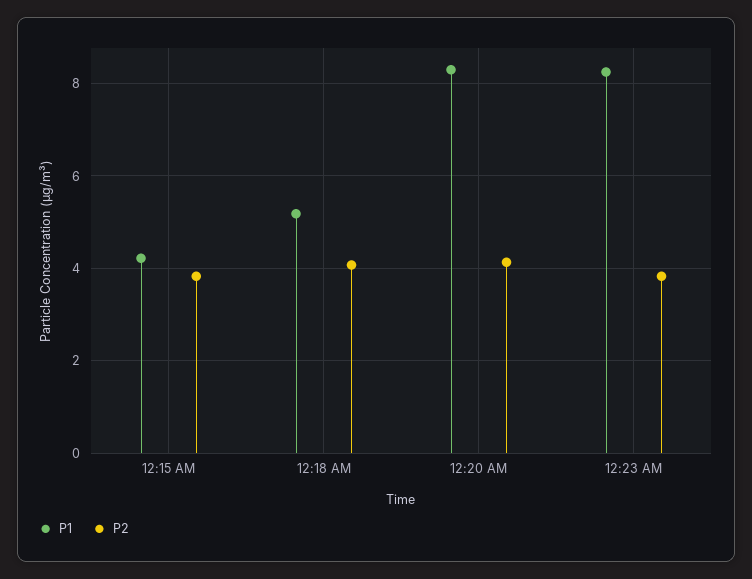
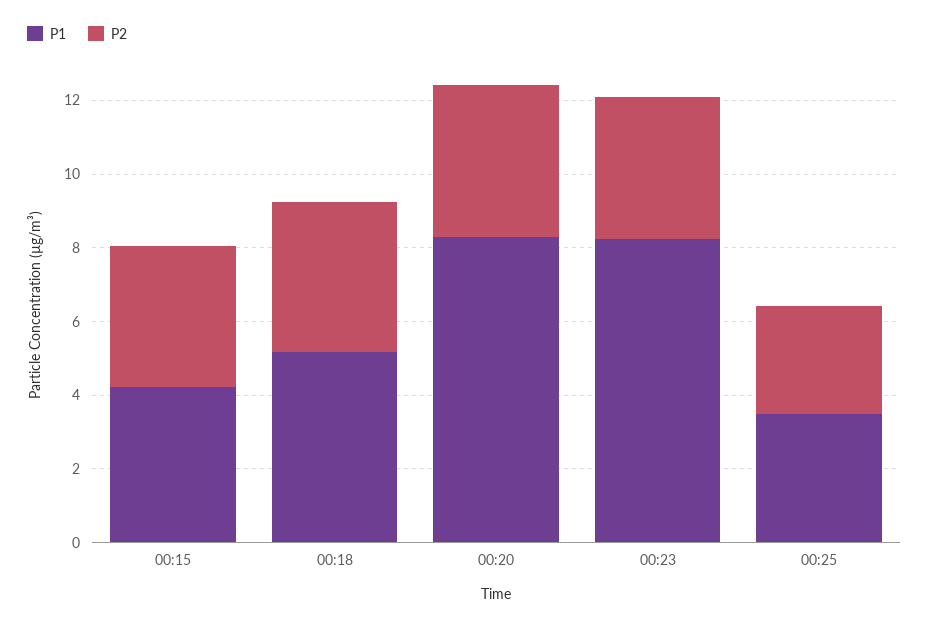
P1, 00:25: none -> 3.5
P2, 00:25: none -> 3

